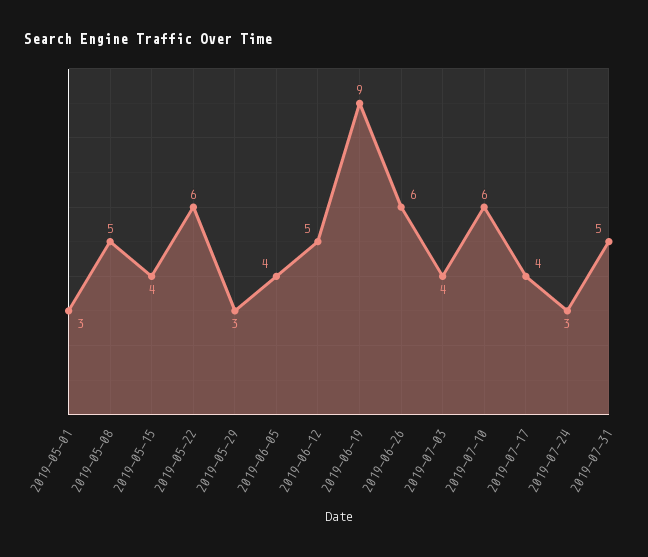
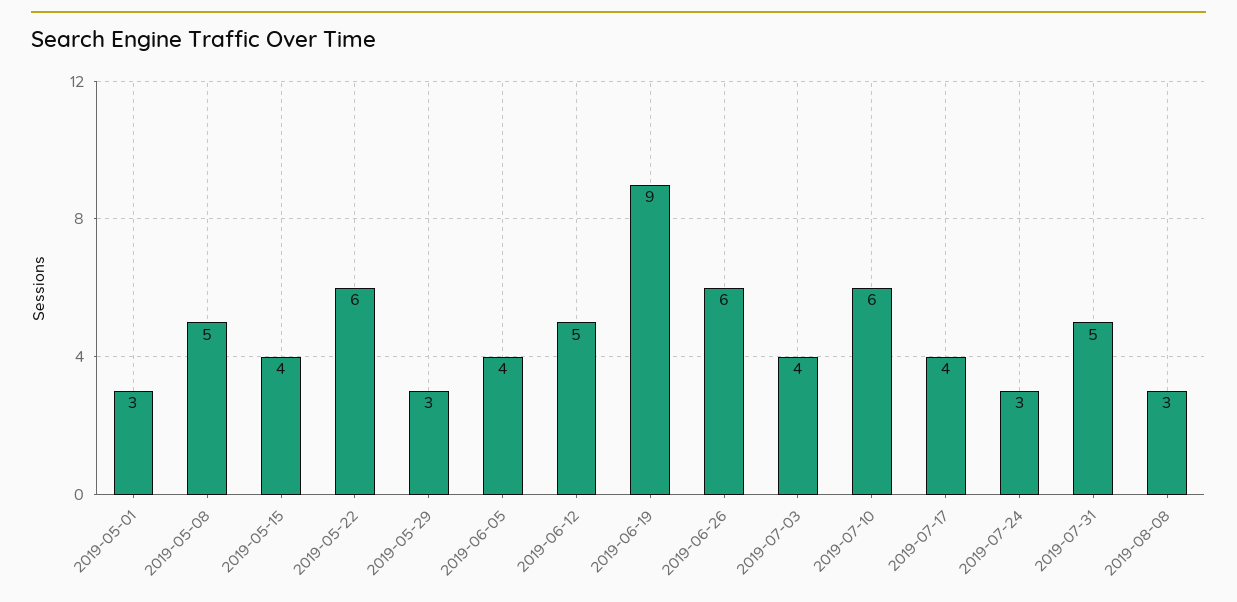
2019-08-08: none -> 3

